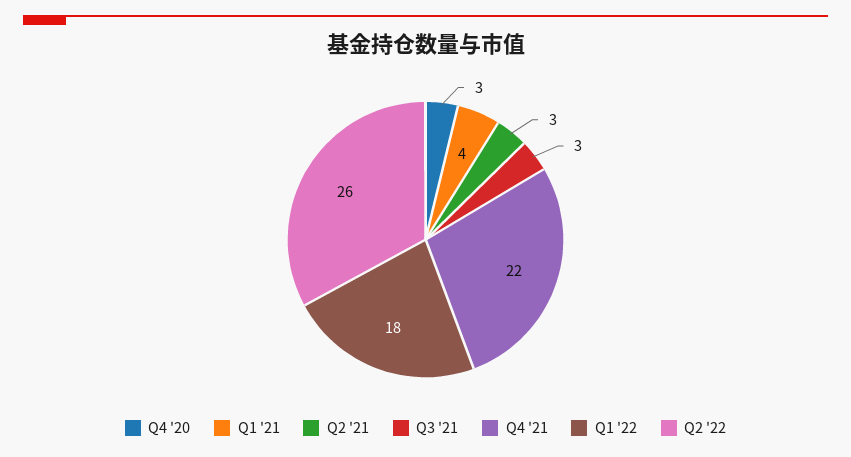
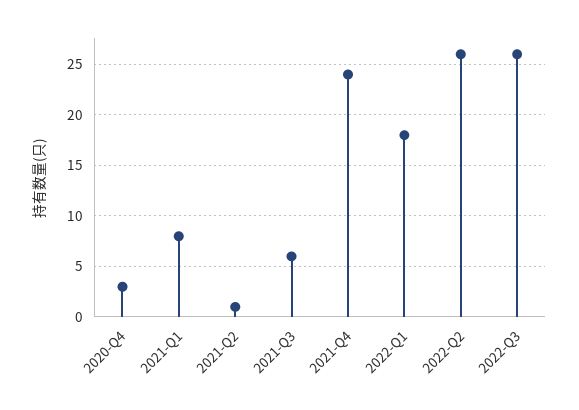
Q1 '21: 4 -> 8
Q2 '21: 3 -> 1
Q3 '21: 3 -> 6
Q4 '21: 22 -> 24
2022-Q3: none -> 26

